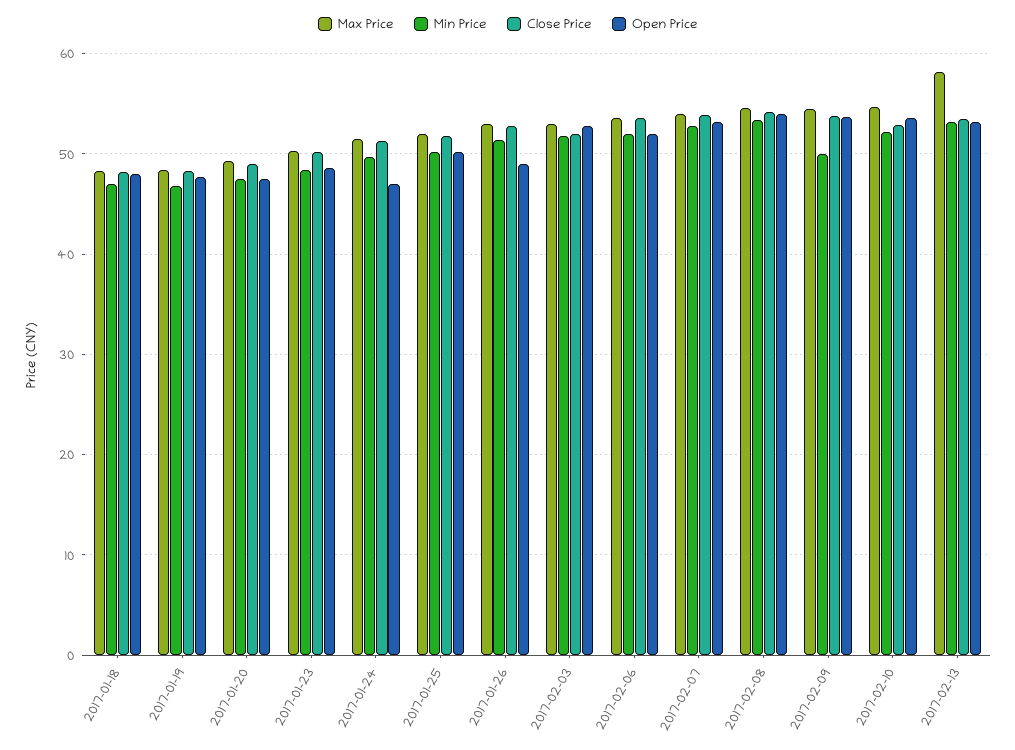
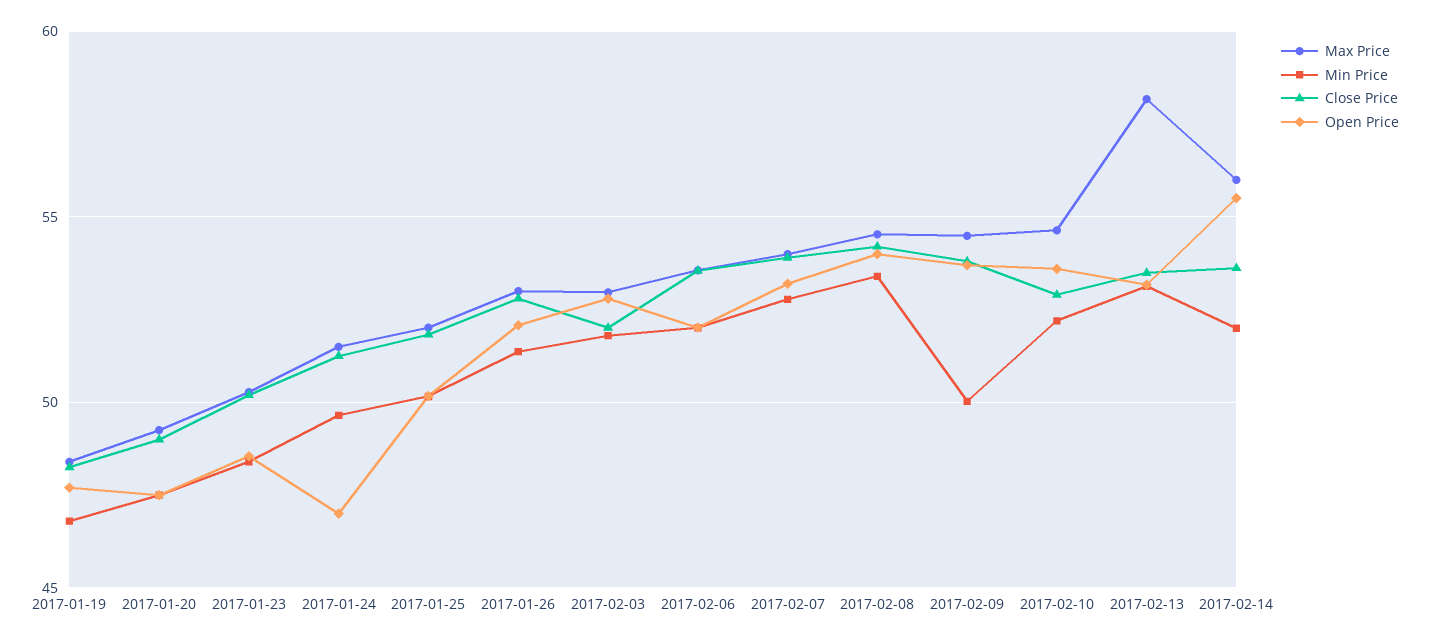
Max Price, 2017-01-18: 48 -> none
Min Price, 2017-01-18: 47 -> none
Close Price, 2017-01-18: 48 -> none
Open Price, 2017-01-18: 48 -> none
Open Price, 2017-01-26: 49 -> 52
Max Price, 2017-02-14: none -> 56
Min Price, 2017-02-14: none -> 52
Close Price, 2017-02-14: none -> 53.5
Open Price, 2017-02-14: none -> 55.5

